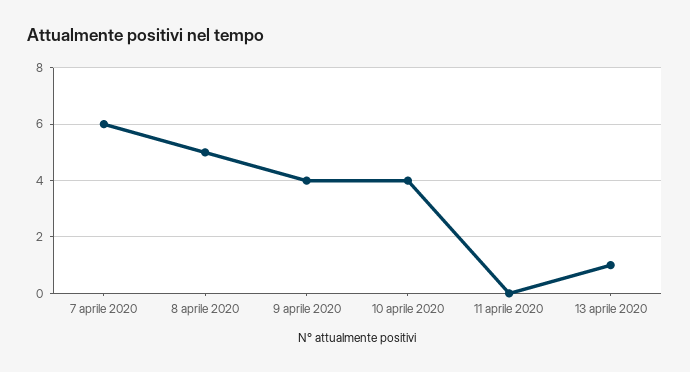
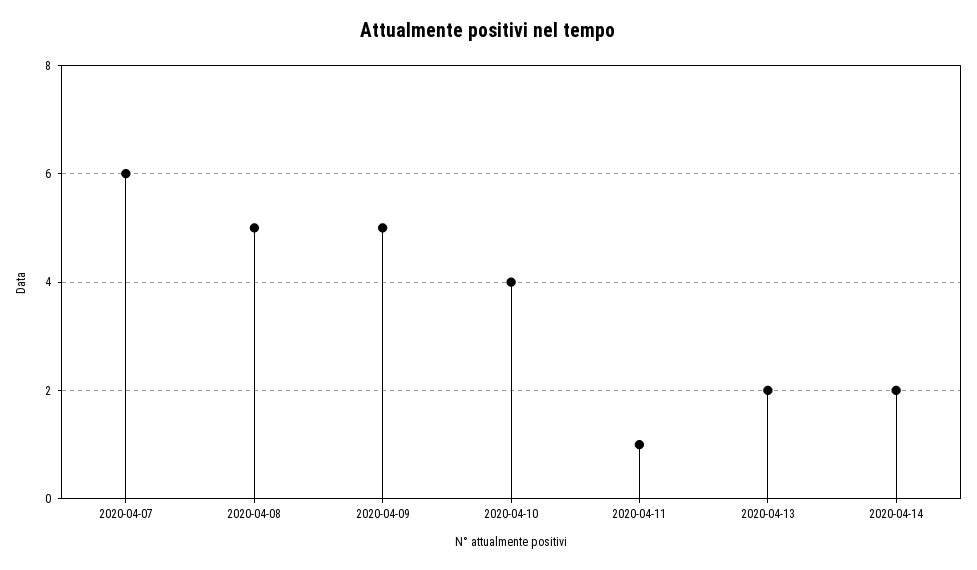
9 aprile 2020: 4 -> 5
11 aprile 2020: 0 -> 1
13 aprile 2020: 1 -> 2
2020-04-14: none -> 2

